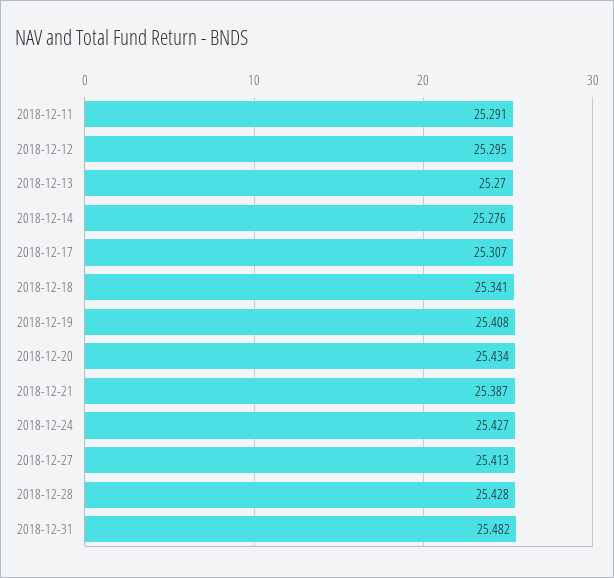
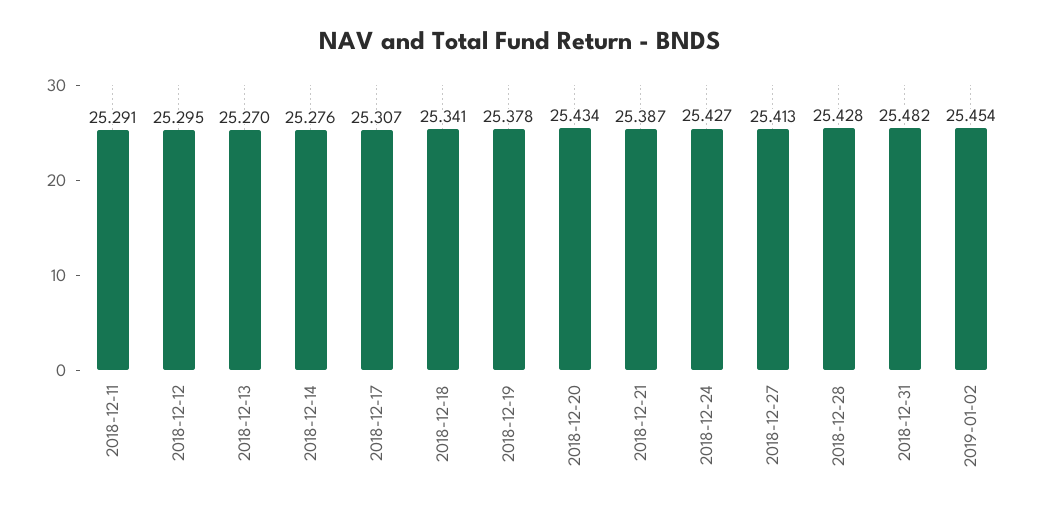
2018-12-19: 25.408 -> 25.378
2019-01-02: none -> 25.454

